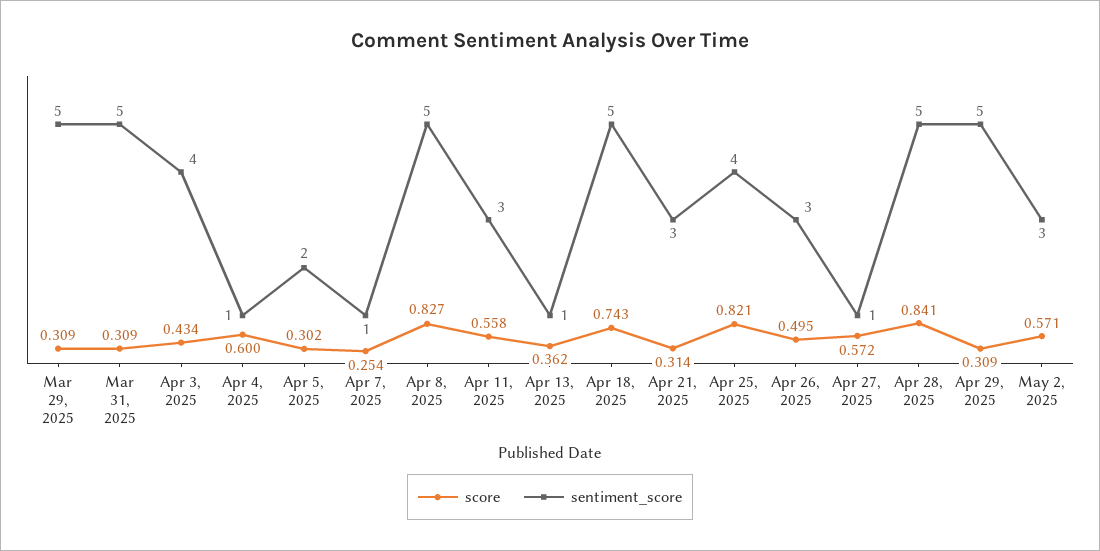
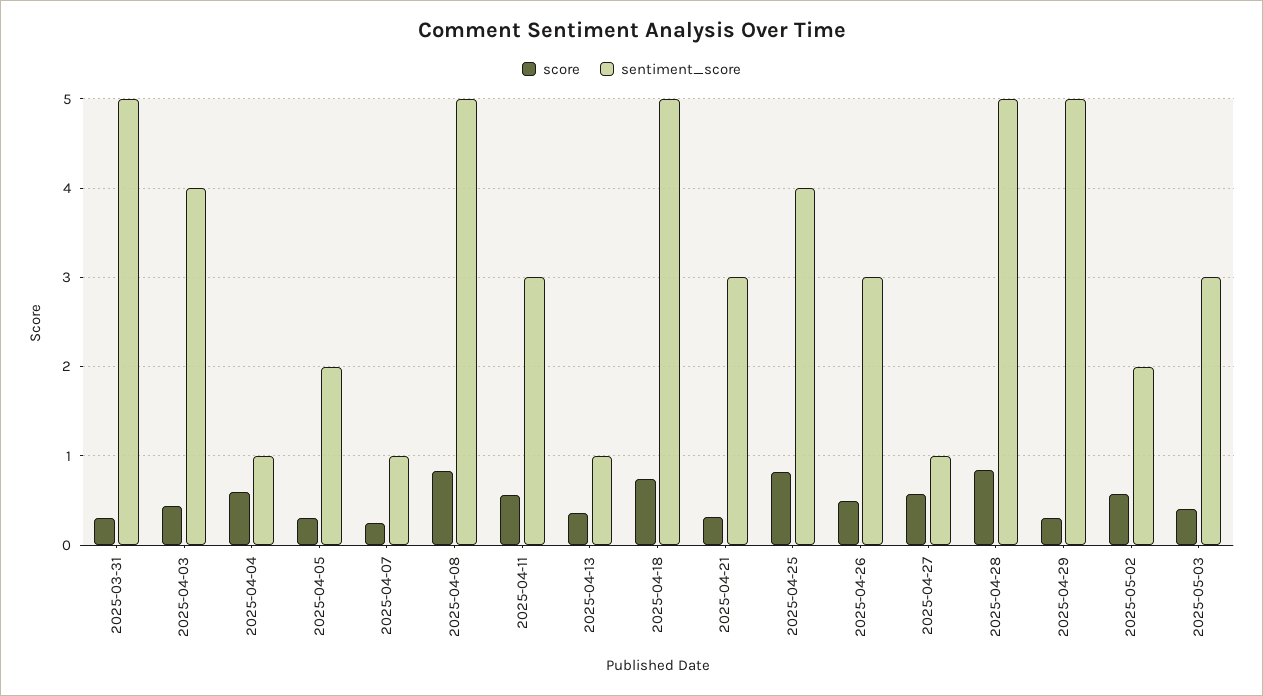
score, Mar 29, 2025: 0.309 -> none
sentiment_score, Mar 29, 2025: 5 -> none
sentiment_score, May 2, 2025: 3 -> 2
score, 2025-05-03: none -> 0.4
sentiment_score, 2025-05-03: none -> 3

